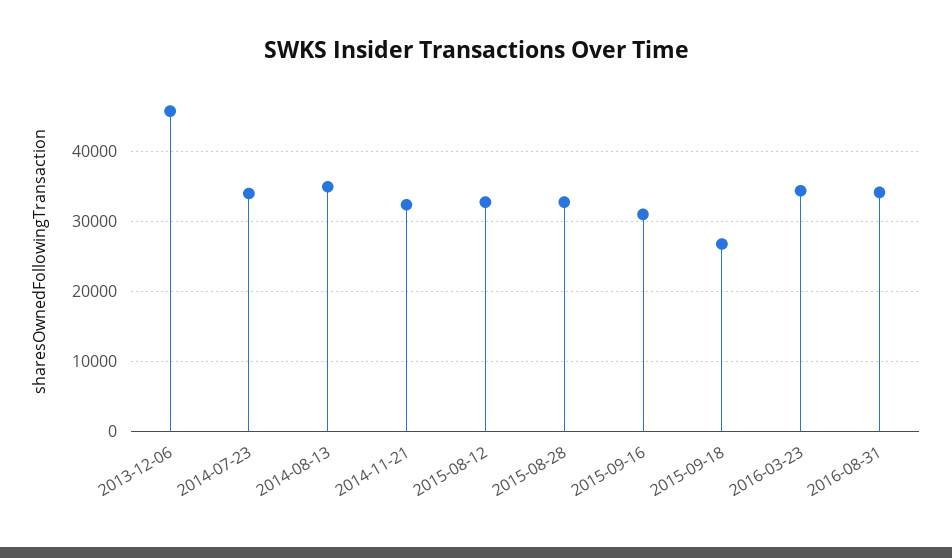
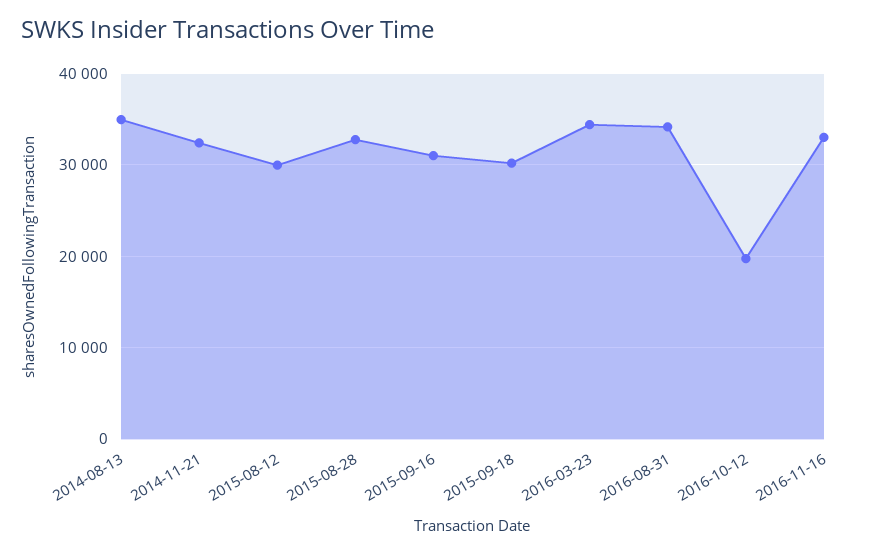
2013-12-06: 46000 -> none
2014-07-23: 34000 -> none
2015-08-12: 33000 -> 30000
2015-09-18: 27000 -> 30000
2016-10-12: none -> 20000
2016-11-16: none -> 33000

